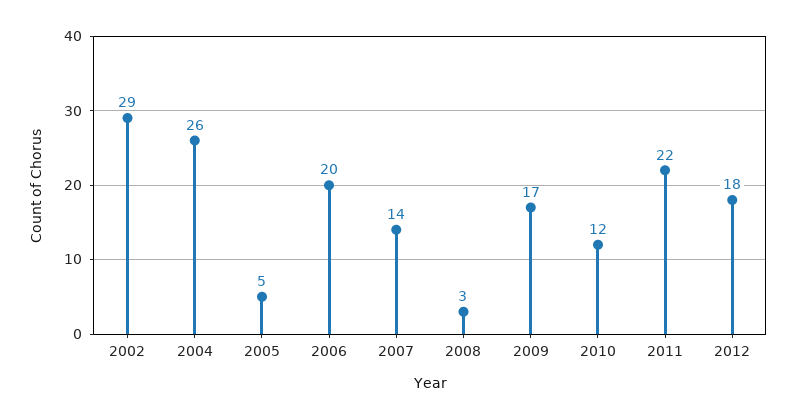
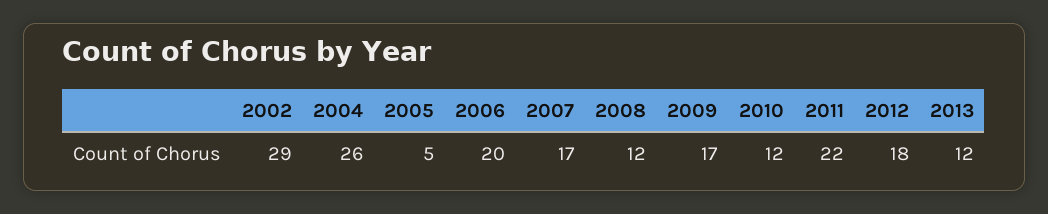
2007: 14 -> 17
2008: 3 -> 12
2013: none -> 12

